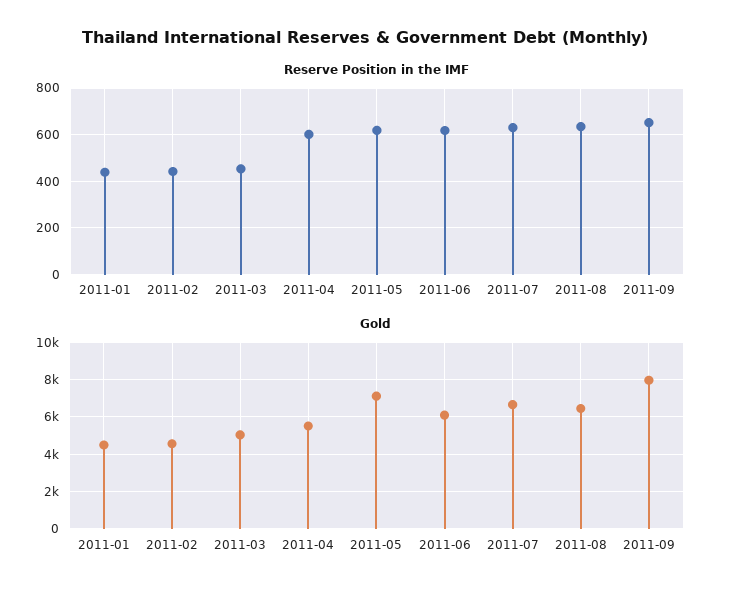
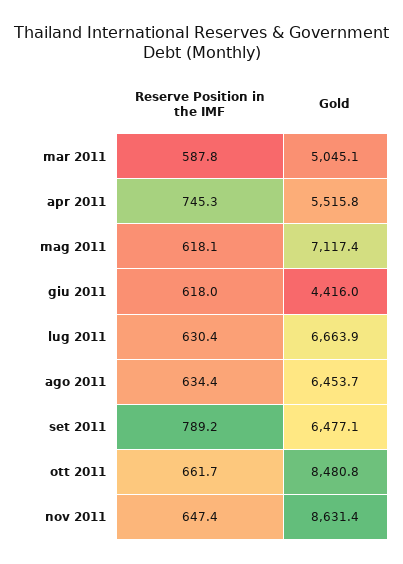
Reserve Position in the IMF, 2011-01: 450 -> none
Reserve Position in the IMF, 2011-02: 450 -> none
Reserve Position in the IMF, 2011-03: 450 -> 587.8
Reserve Position in the IMF, 2011-04: 600 -> 745.3
Reserve Position in the IMF, 2011-09: 650 -> 789.2
Gold, 2011-01: 4500 -> none
Gold, 2011-02: 4500 -> none
Gold, 2011-06: 6000 -> 4416
Gold, 2011-09: 8000 -> 6477.1
Reserve Position in the IMF, ott 2011: none -> 661.7
Gold, ott 2011: none -> 8480.8
Reserve Position in the IMF, nov 2011: none -> 647.4
Gold, nov 2011: none -> 8631.4

